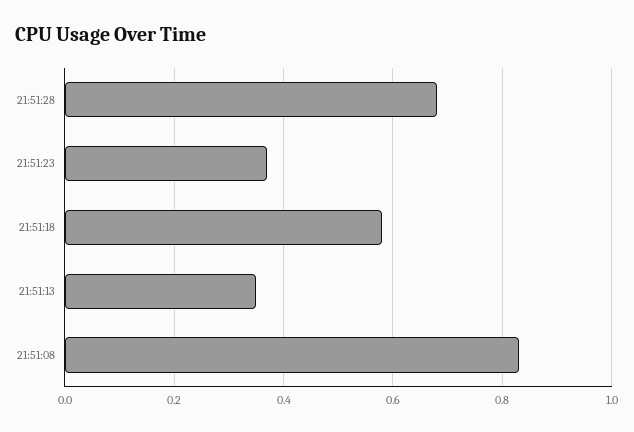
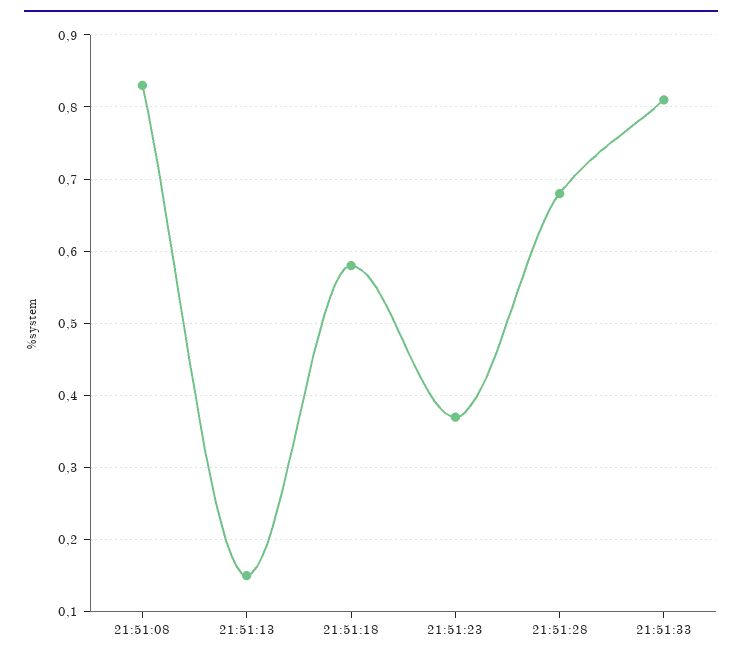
21:51:13: 0.35 -> 0.15
21:51:33: none -> 0.81

